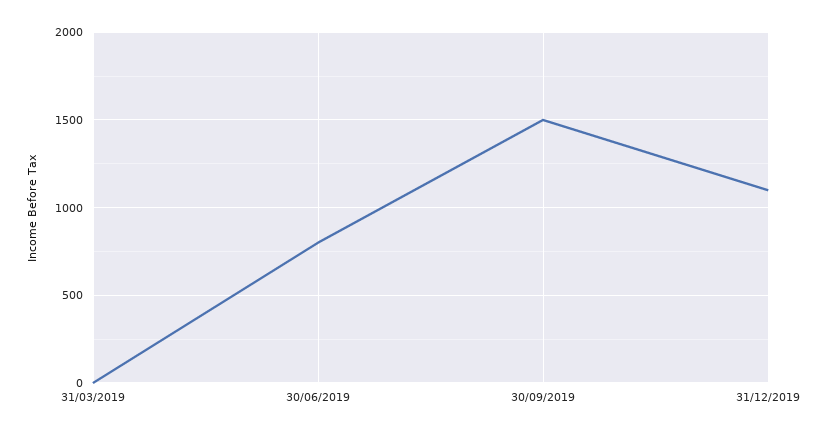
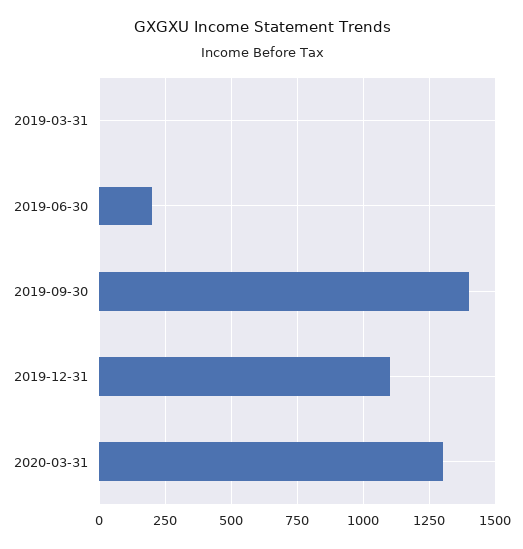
30/06/2019: 800 -> 200
30/09/2019: 1500 -> 1400
2020-03-31: none -> 1300

